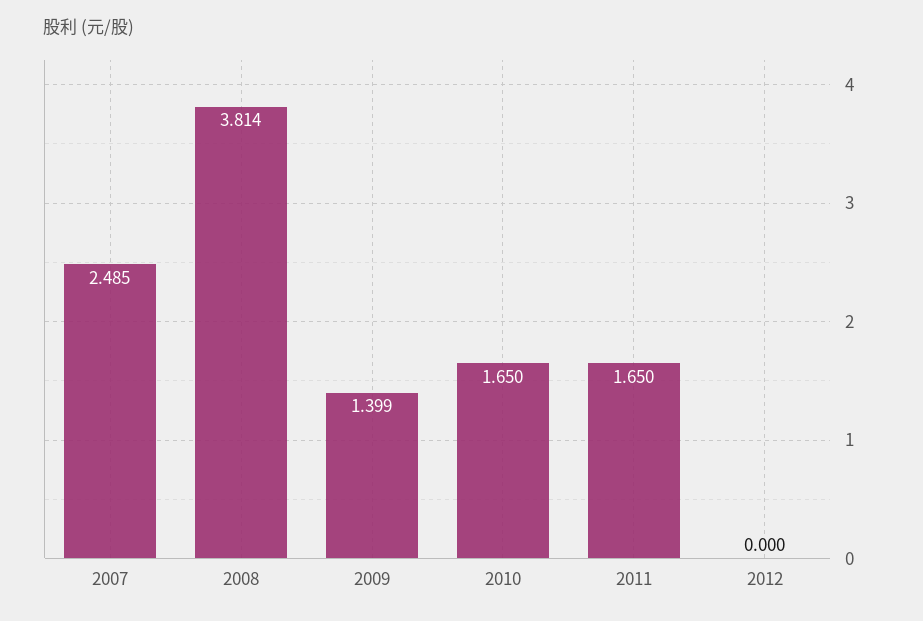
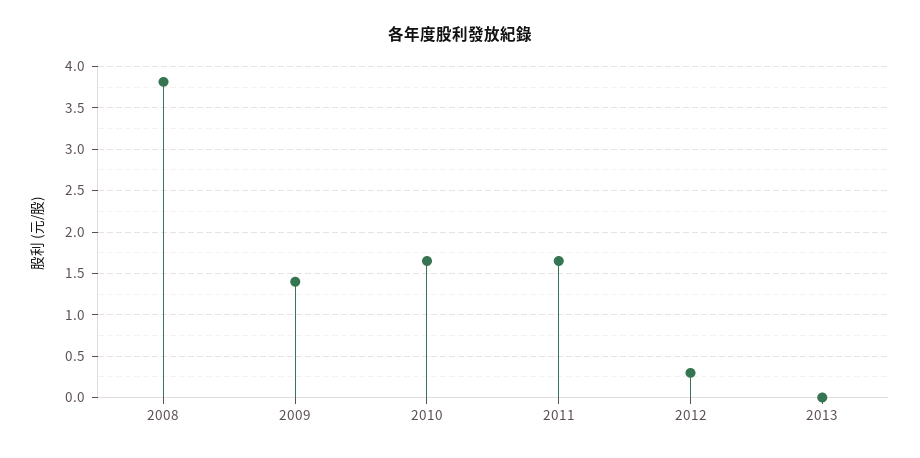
2007: 2.485 -> none
2012: 0 -> 0.3
2013: none -> 0

